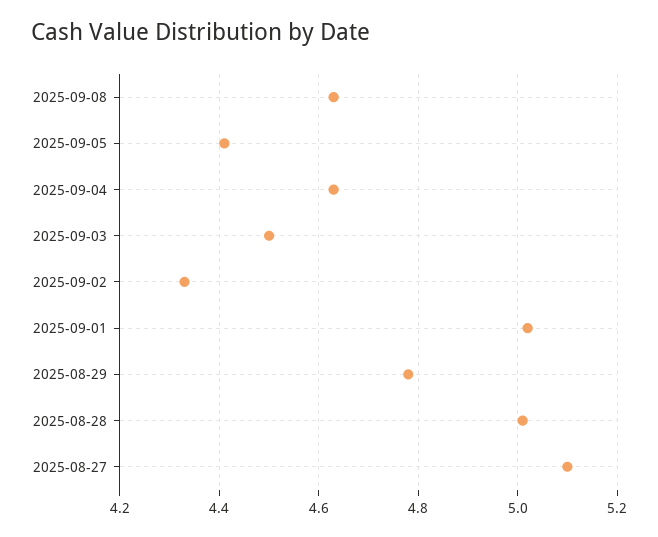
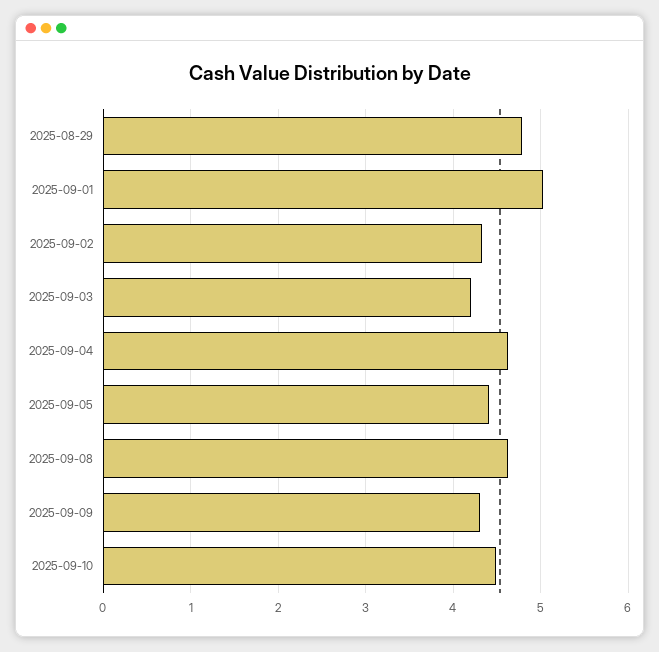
2025-09-03: 4.5 -> 4.2
2025-08-28: 5 -> none
2025-08-27: 5.1 -> none
2025-09-09: none -> 4.3
2025-09-10: none -> 4.5

